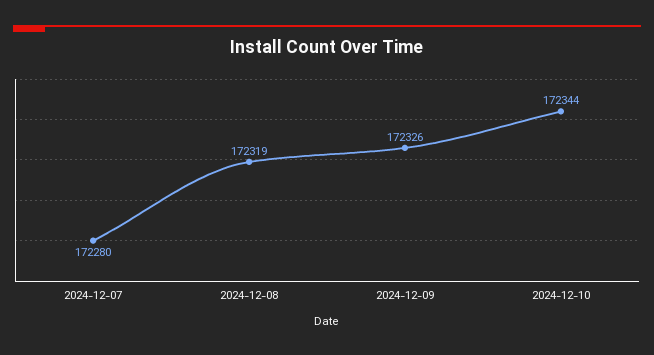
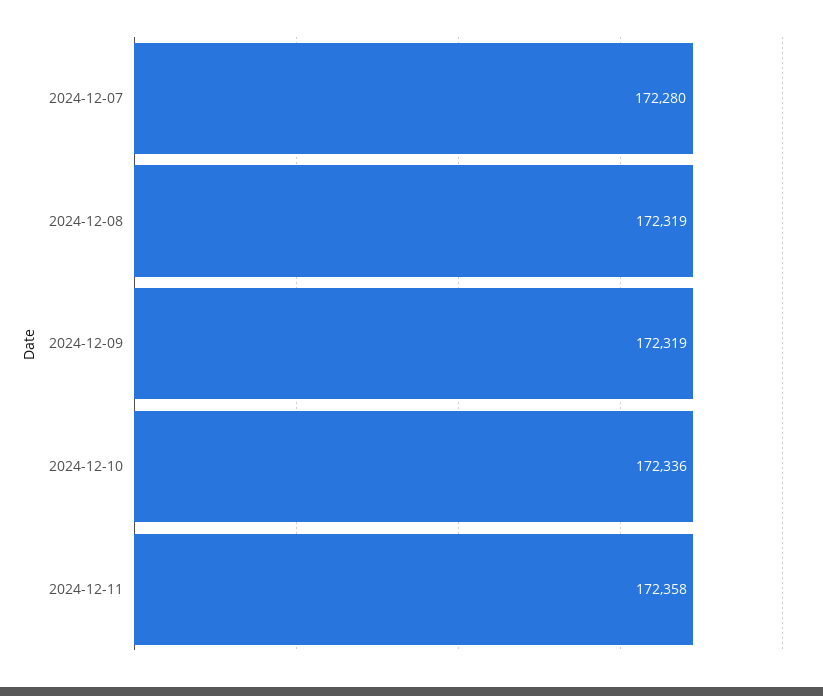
2024-12-09: 172326 -> 172319
2024-12-10: 172344 -> 172336
2024-12-11: none -> 172358

